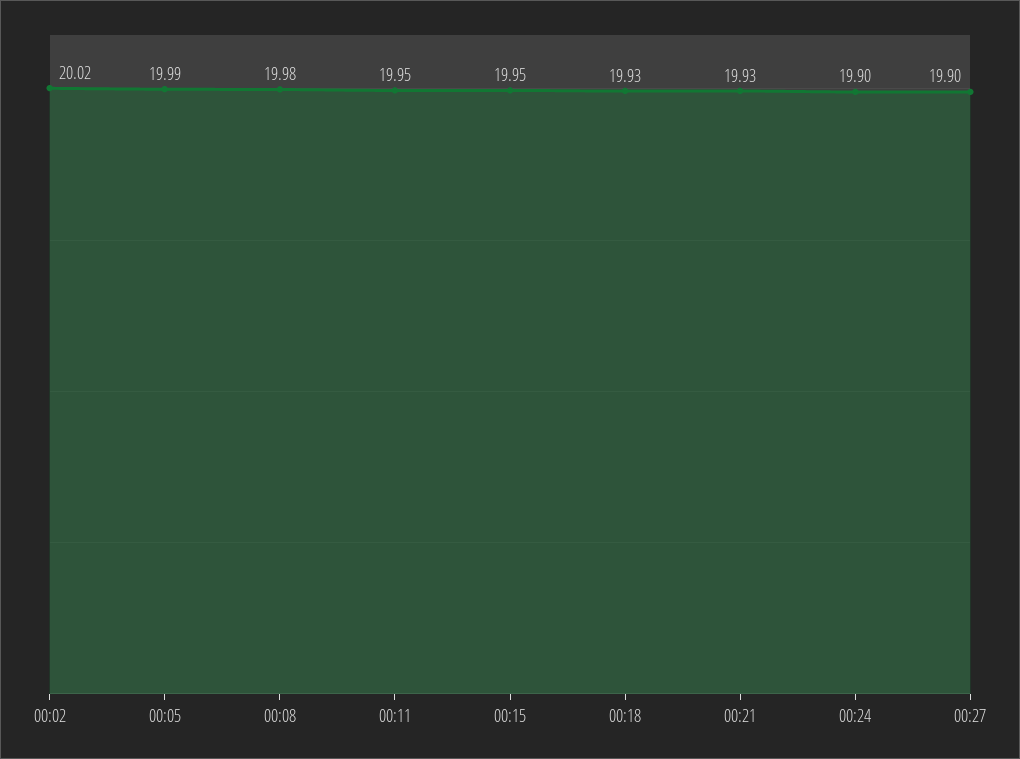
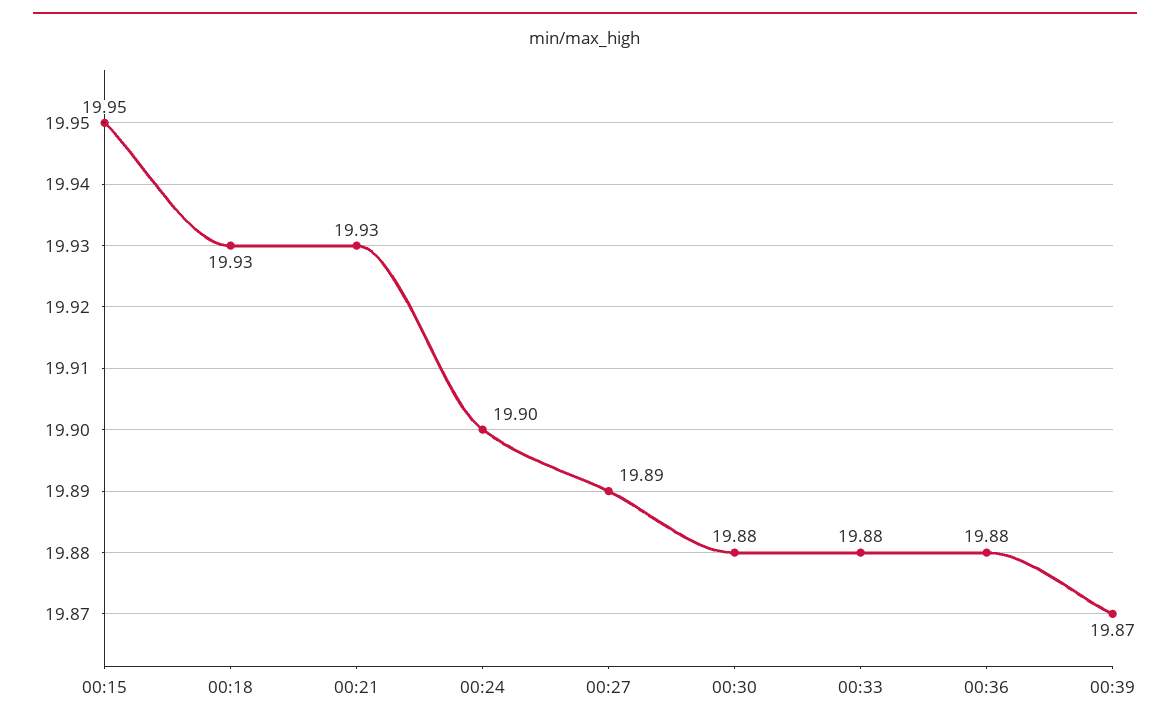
00:02: 20.02 -> none
00:05: 19.99 -> none
00:08: 19.98 -> none
00:11: 19.95 -> none
00:27: 19.9 -> 19.89
00:30: none -> 19.88
00:33: none -> 19.88
00:36: none -> 19.88
00:39: none -> 19.87

